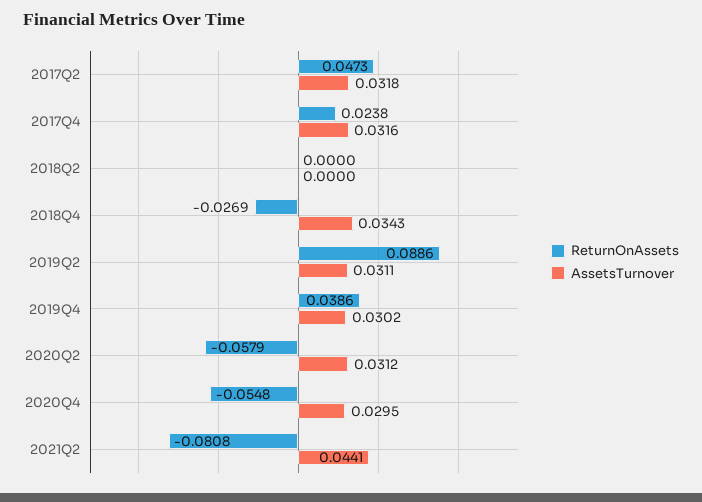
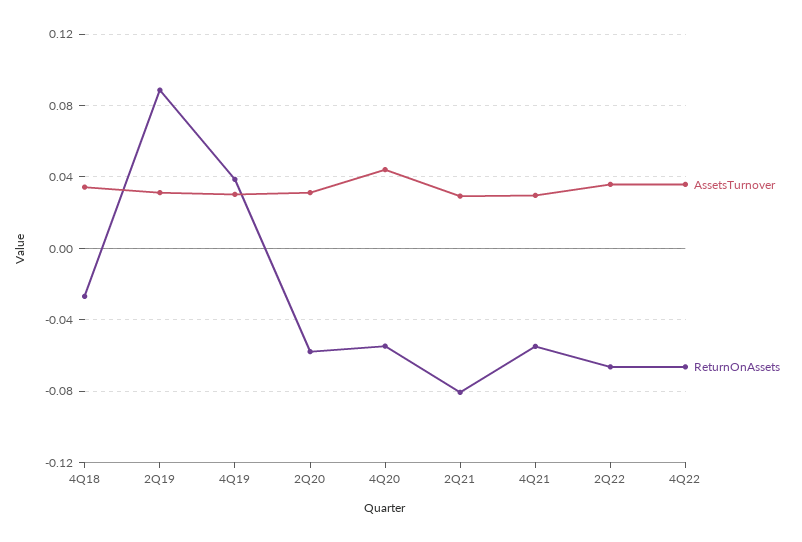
ReturnOnAssets, 2017Q2: 0.0473 -> none
AssetsTurnover, 2017Q2: 0.0318 -> none
ReturnOnAssets, 2017Q4: 0.0238 -> none
AssetsTurnover, 2017Q4: 0.0316 -> none
ReturnOnAssets, 2018Q2: 0 -> none
AssetsTurnover, 2018Q2: 0 -> none
AssetsTurnover, 2020Q4: 0.0295 -> 0.045
AssetsTurnover, 2021Q2: 0.0441 -> 0.03
AssetsTurnover, 4Q21: none -> 0.03
ReturnOnAssets, 4Q21: none -> -0.055
AssetsTurnover, 2Q22: none -> 0.035
ReturnOnAssets, 2Q22: none -> -0.065
AssetsTurnover, 4Q22: none -> 0.035
ReturnOnAssets, 4Q22: none -> -0.065

